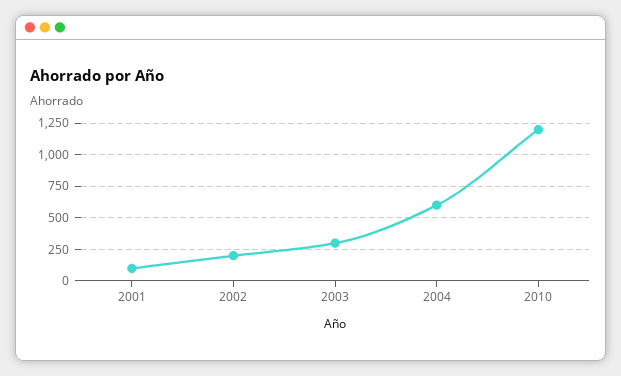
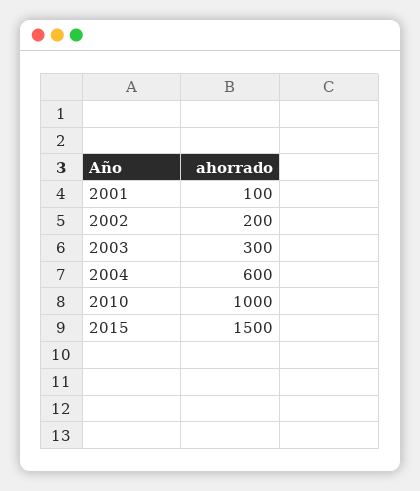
2010: 1200 -> 1000
2015: none -> 1500

